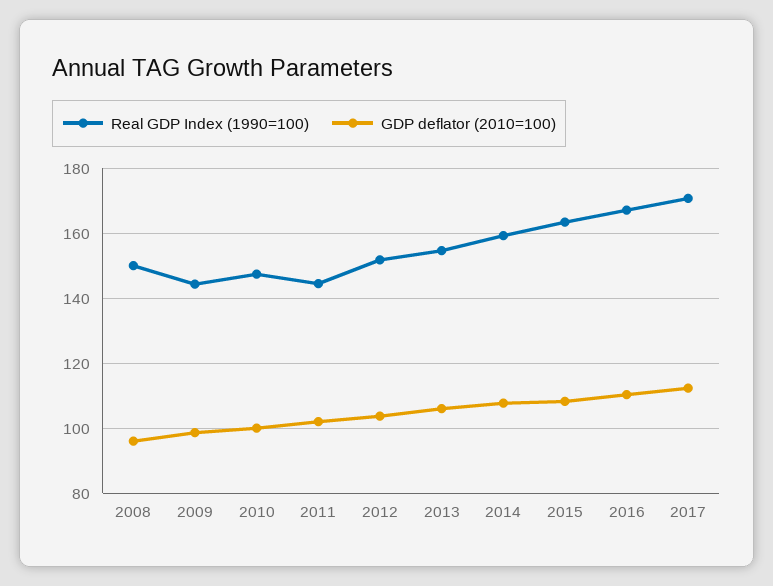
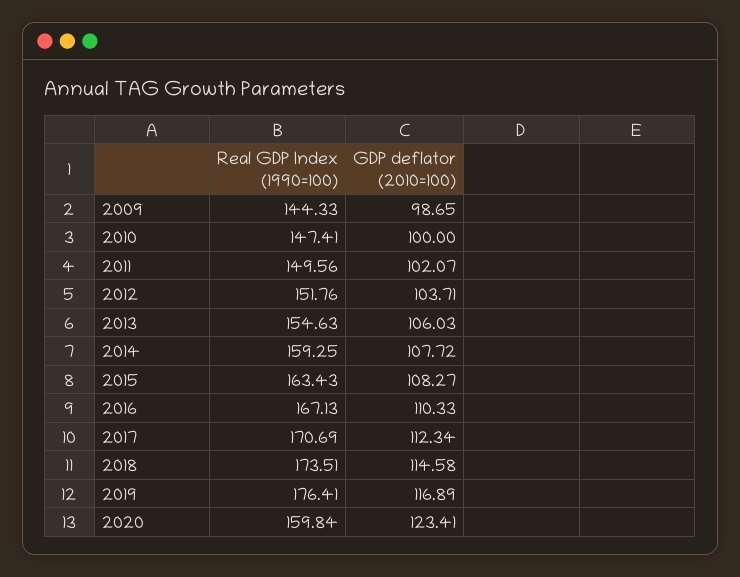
Real GDP Index (1990=100), 2008: 150 -> none
GDP deflator (2010=100), 2008: 96 -> none
Real GDP Index (1990=100), 2011: 144 -> 149.56
Real GDP Index (1990=100), 2018: none -> 173.51
GDP deflator (2010=100), 2018: none -> 114.58
Real GDP Index (1990=100), 2019: none -> 176.41
GDP deflator (2010=100), 2019: none -> 116.89
Real GDP Index (1990=100), 2020: none -> 159.84
GDP deflator (2010=100), 2020: none -> 123.41

